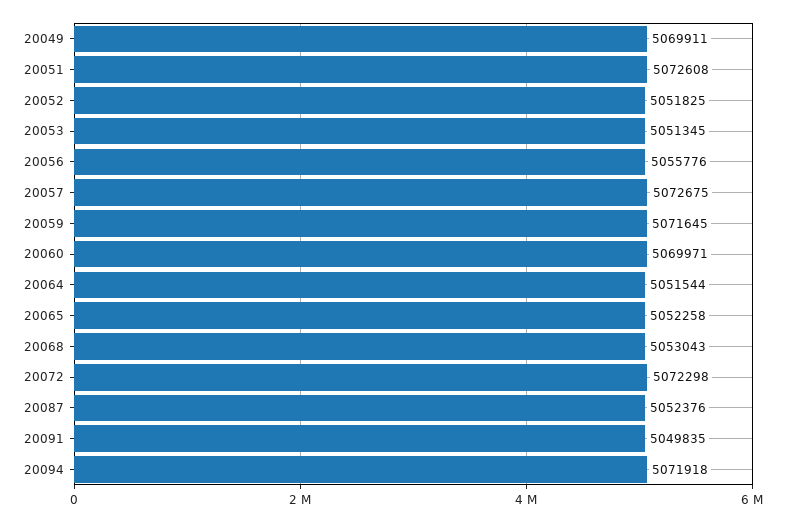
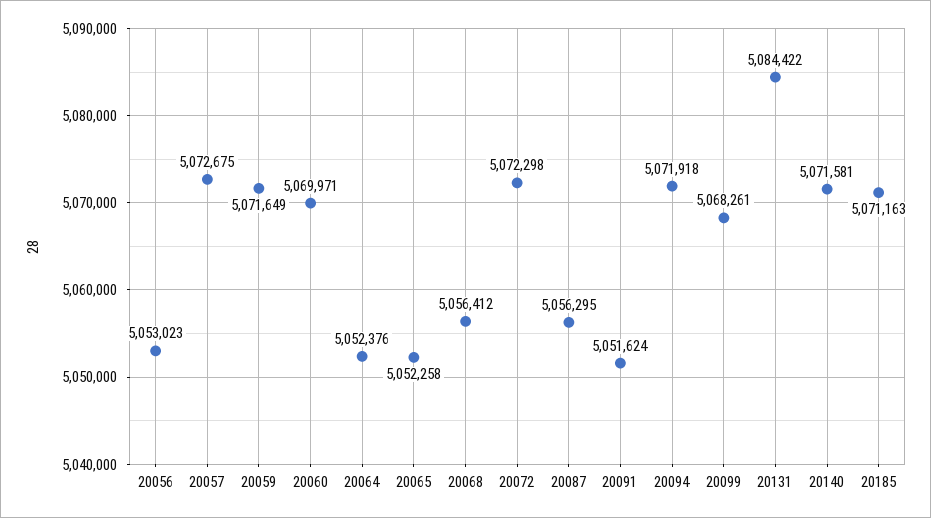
20049: 5069911 -> none
20051: 5072608 -> none
20052: 5051825 -> none
20053: 5051345 -> none
20056: 5055776 -> 5053023
20059: 5071645 -> 5071649
20064: 5051544 -> 5052376
20068: 5053043 -> 5056412
20087: 5052376 -> 5056295
20091: 5049835 -> 5051624
20099: none -> 5068261
20131: none -> 5084422
20140: none -> 5071581
20185: none -> 5071163

